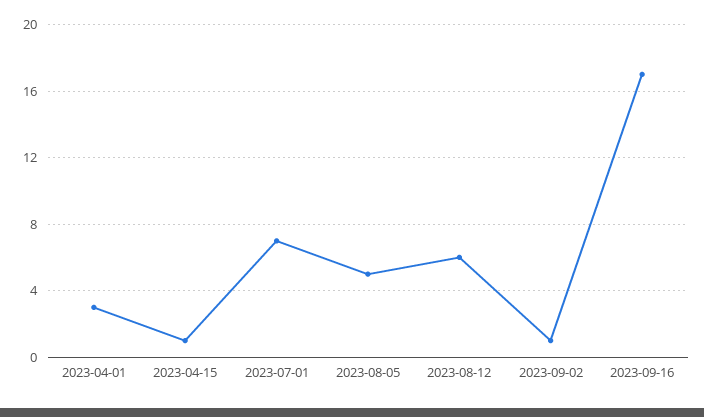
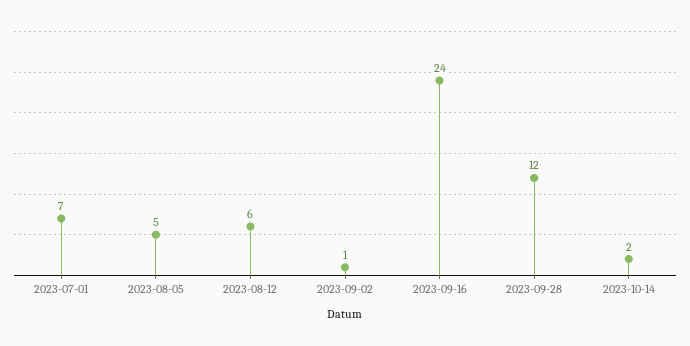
2023-04-01: 3 -> none
2023-04-15: 1 -> none
2023-09-16: 17 -> 24
2023-09-28: none -> 12
2023-10-14: none -> 2

